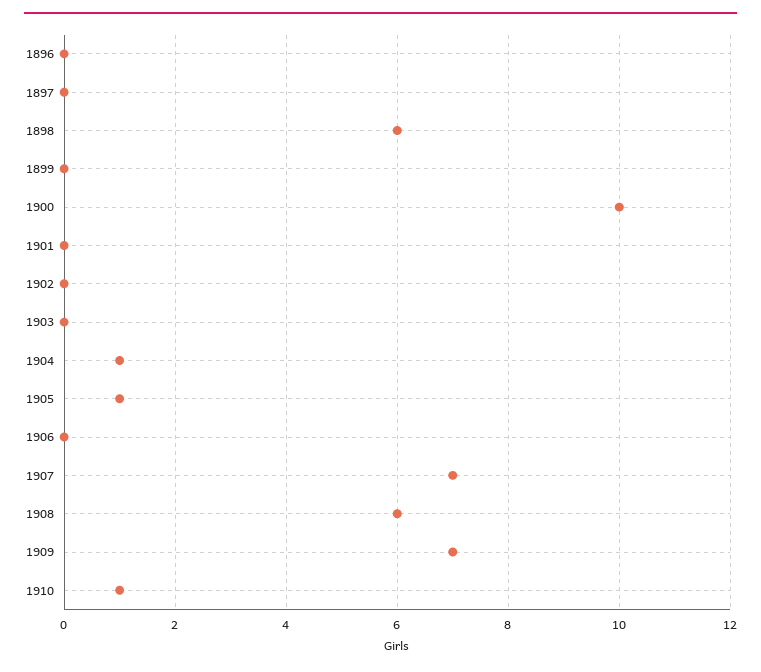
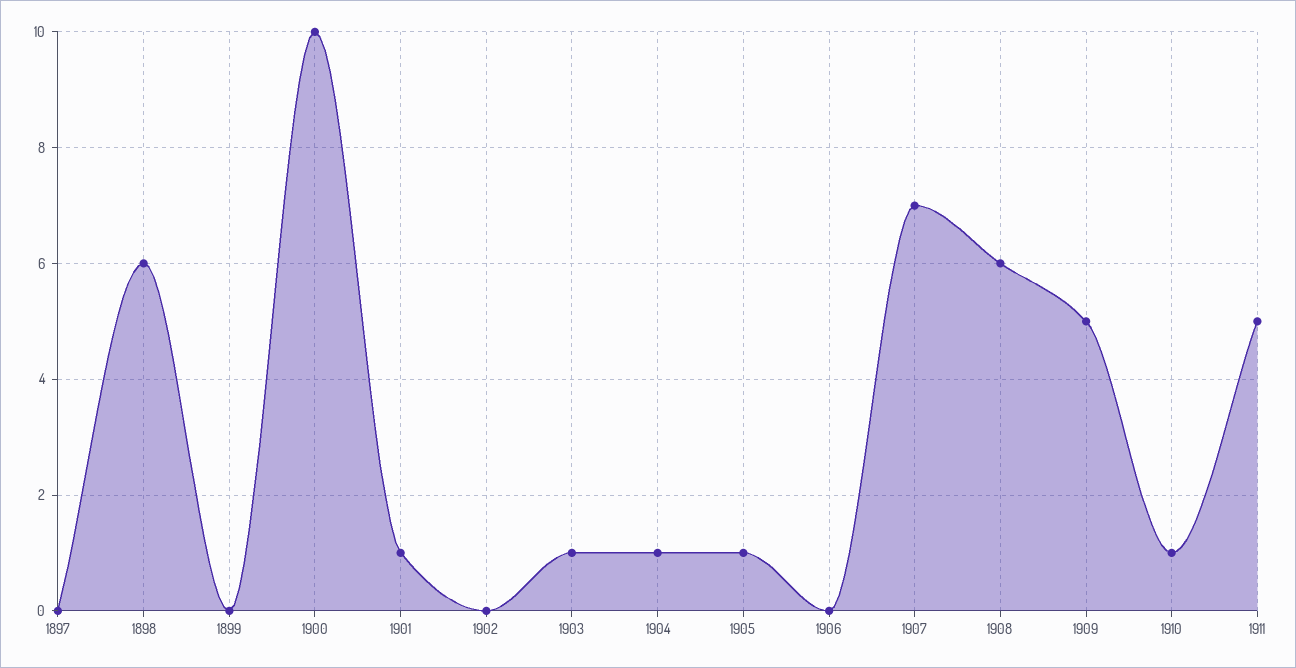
1896: 0 -> none
1901: 0 -> 1
1903: 0 -> 1
1909: 7 -> 5
1911: none -> 5

